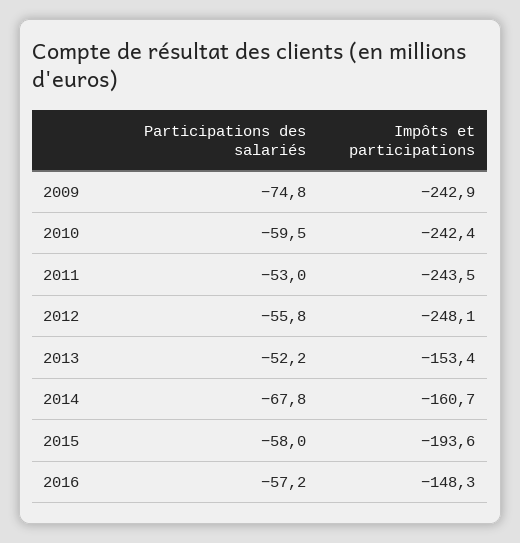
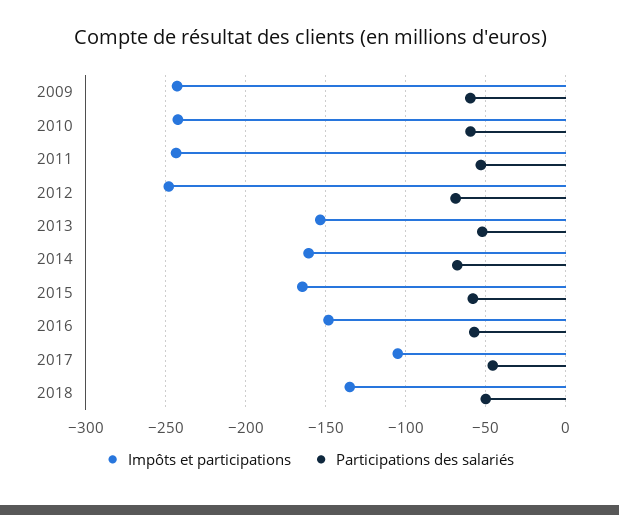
Participations des salariés, 2009: -74.8 -> -60
Participations des salariés, 2012: -55.8 -> -70
Impôts et participations, 2015: -193.6 -> -165
Impôts et participations, 2017: none -> -105
Participations des salariés, 2017: none -> -45
Impôts et participations, 2018: none -> -135
Participations des salariés, 2018: none -> -50

